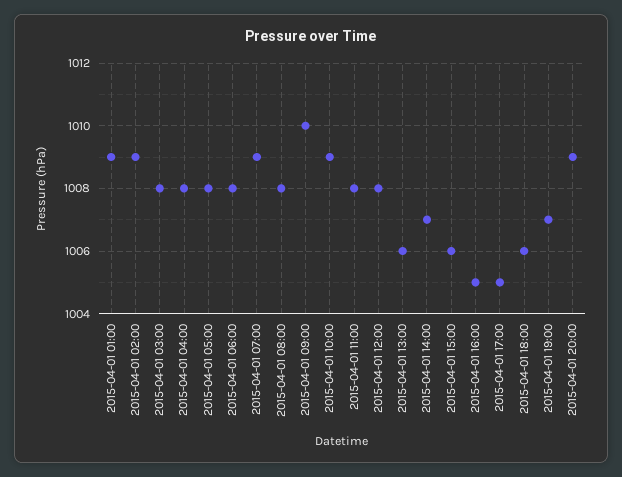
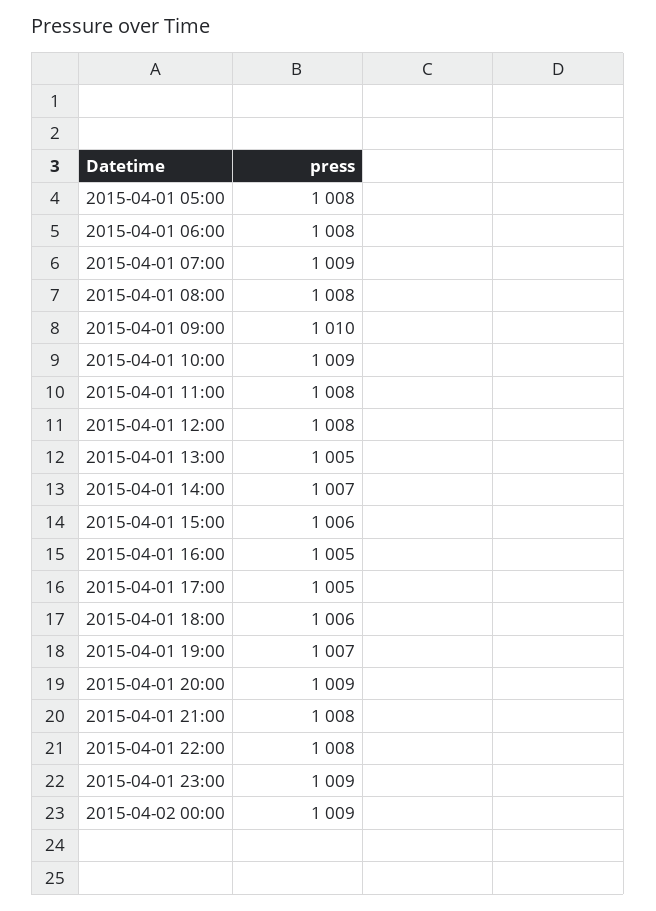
2015-04-01 01:00: 1009 -> none
2015-04-01 02:00: 1009 -> none
2015-04-01 03:00: 1008 -> none
2015-04-01 04:00: 1008 -> none
2015-04-01 13:00: 1006 -> 1005
2015-04-01 21:00: none -> 1008
2015-04-01 22:00: none -> 1008
2015-04-01 23:00: none -> 1009
2015-04-02 00:00: none -> 1009

